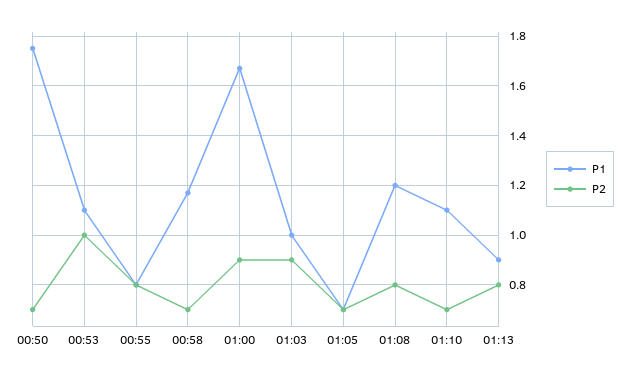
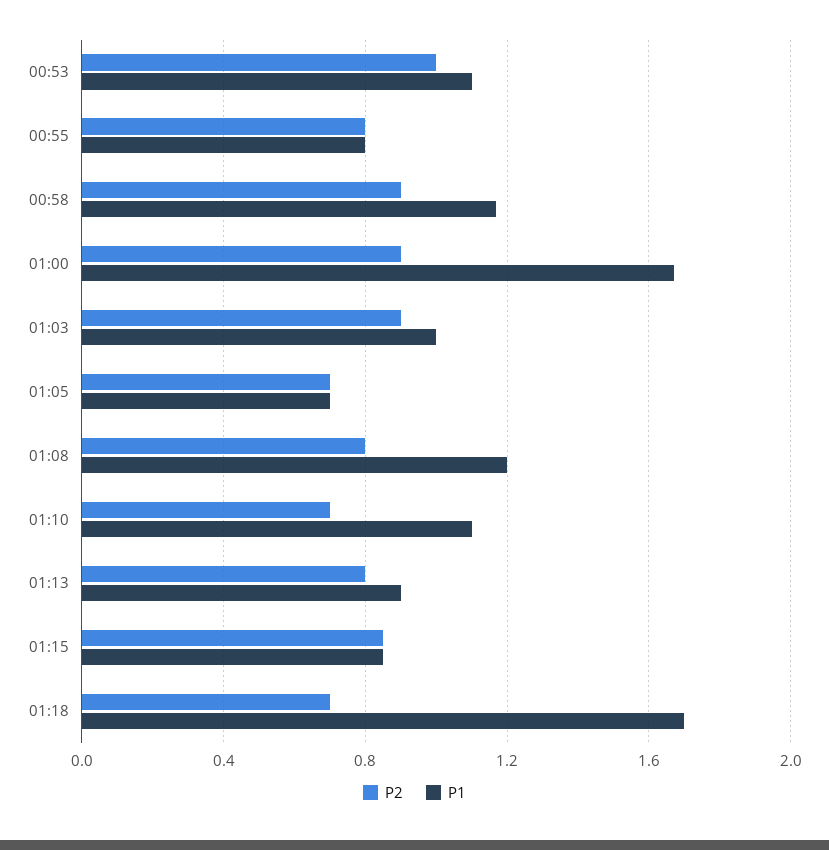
P1, 00:50: 1.75 -> none
P2, 00:50: 0.7 -> none
P2, 00:58: 0.7 -> 0.9
P2, 01:15: none -> 0.85
P1, 01:15: none -> 0.85
P2, 01:18: none -> 0.7
P1, 01:18: none -> 1.7

